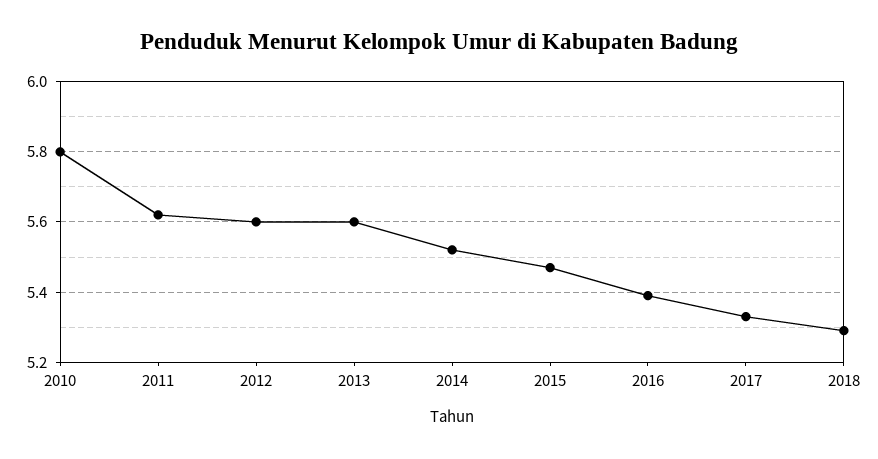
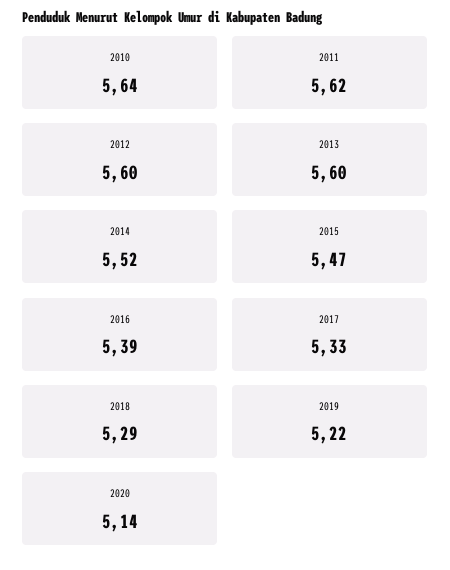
2010: 5.8 -> 5.64
2019: none -> 5.22
2020: none -> 5.14

